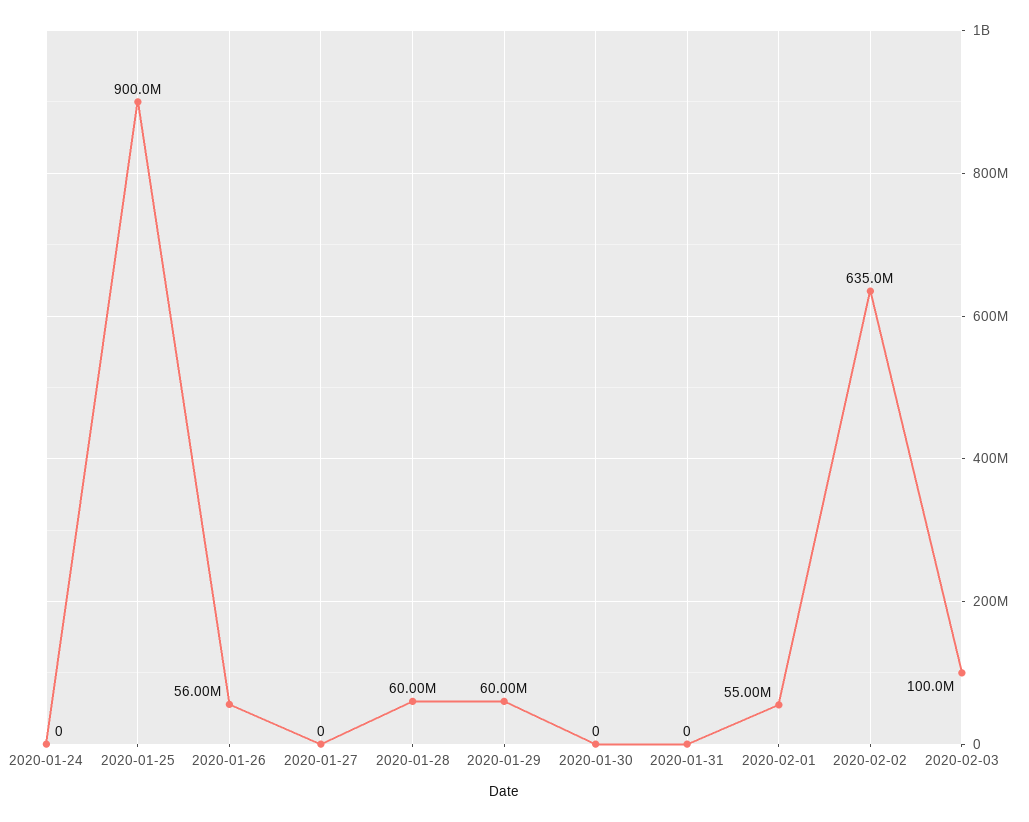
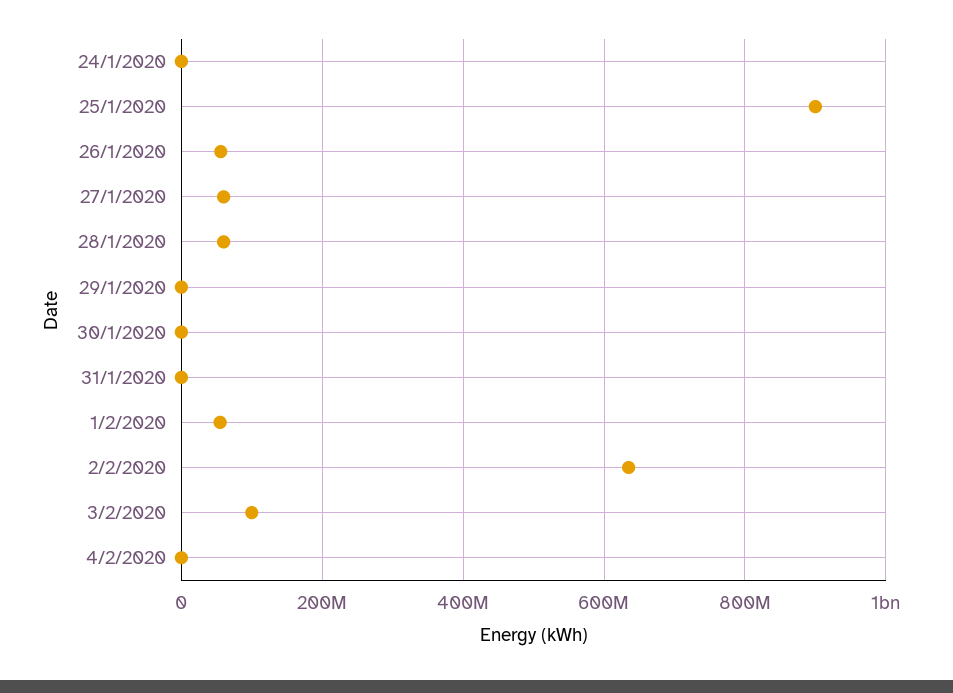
2020-01-27: 0 -> 60000000
2020-01-29: 60000000 -> 0
4/2/2020: none -> 0

